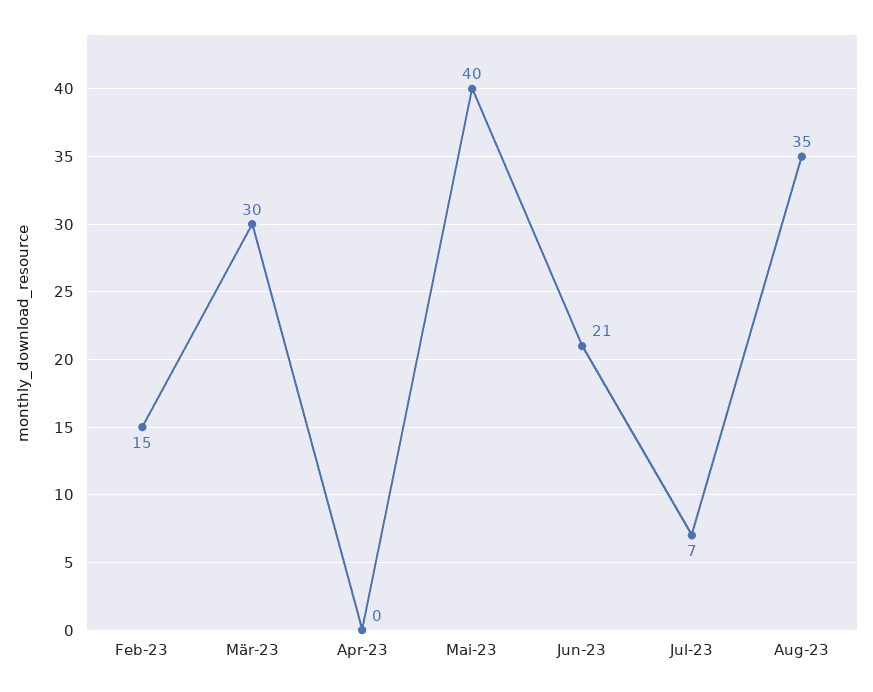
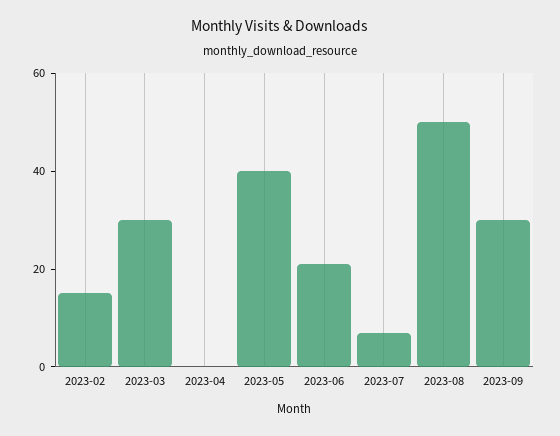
Aug-23: 35 -> 50
2023-09: none -> 30

